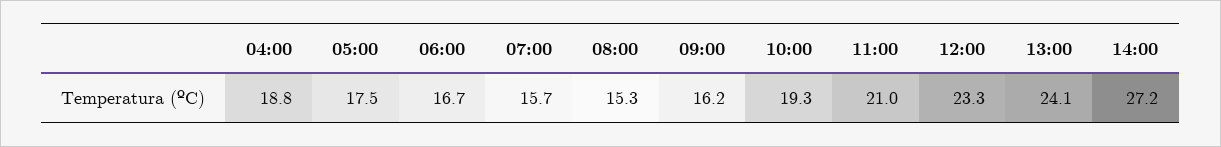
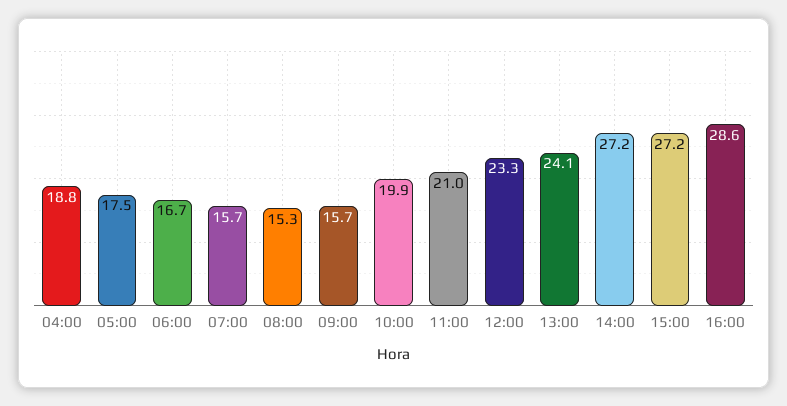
09:00: 16.2 -> 15.7
10:00: 19.3 -> 19.9
15:00: none -> 27.2
16:00: none -> 28.6

